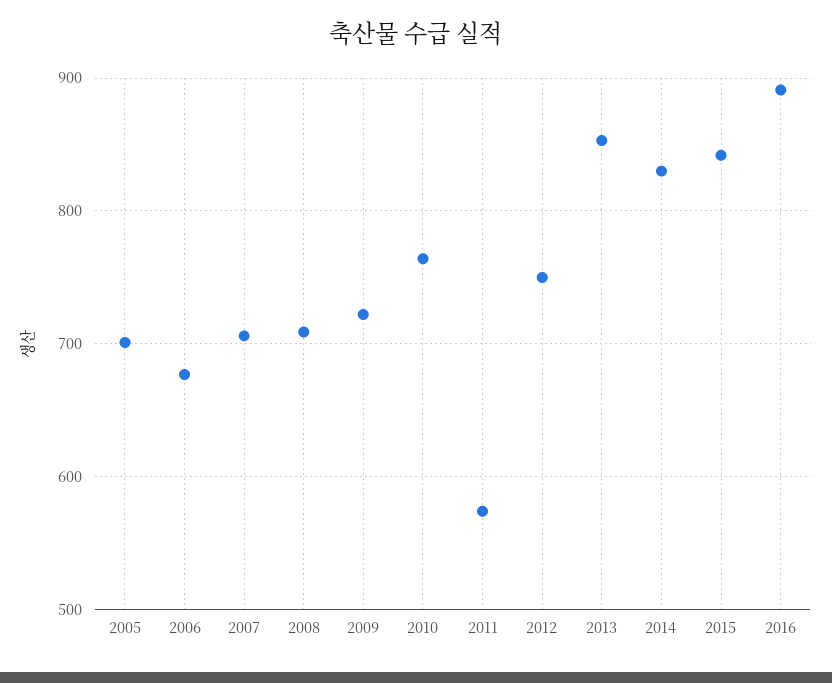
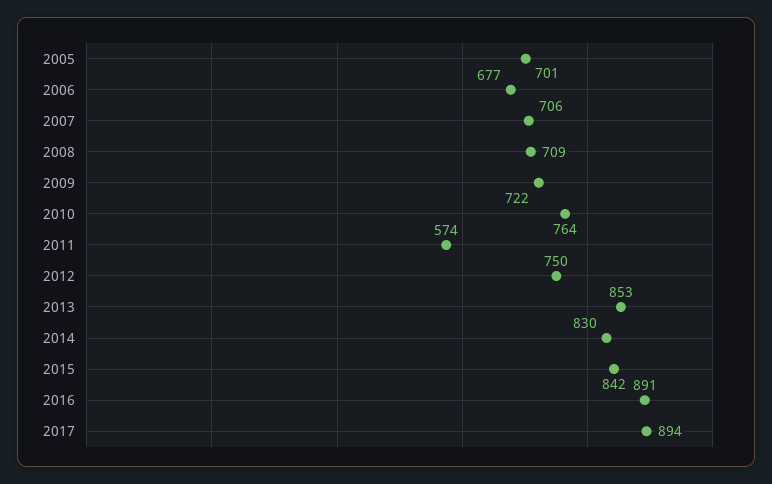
2017: none -> 894

